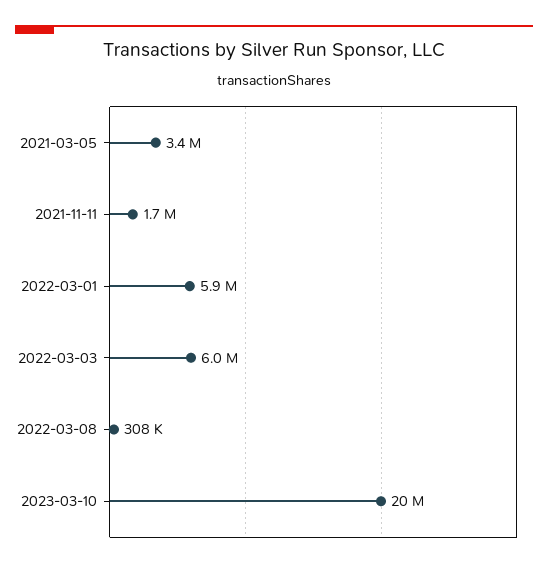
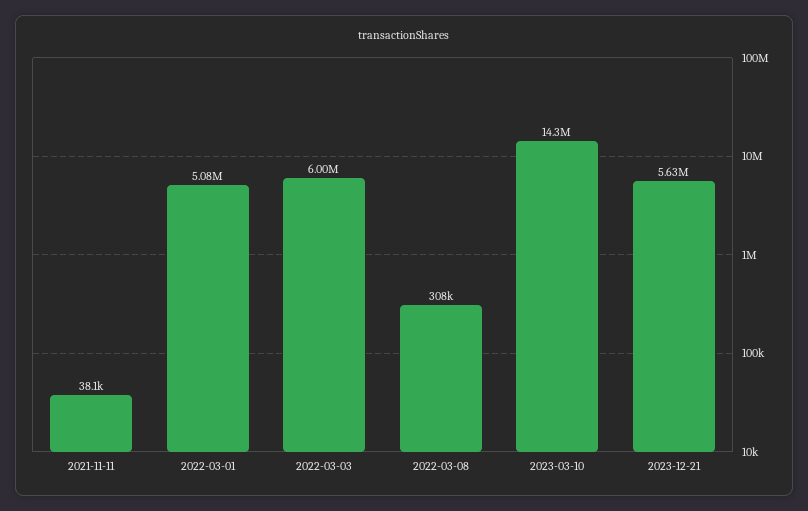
2021-03-05: 3400000 -> none
2021-11-11: 1700000 -> 38100
2022-03-01: 5900000 -> 5080000
2023-03-10: 20000000 -> 14300000
2023-12-21: none -> 5630000

